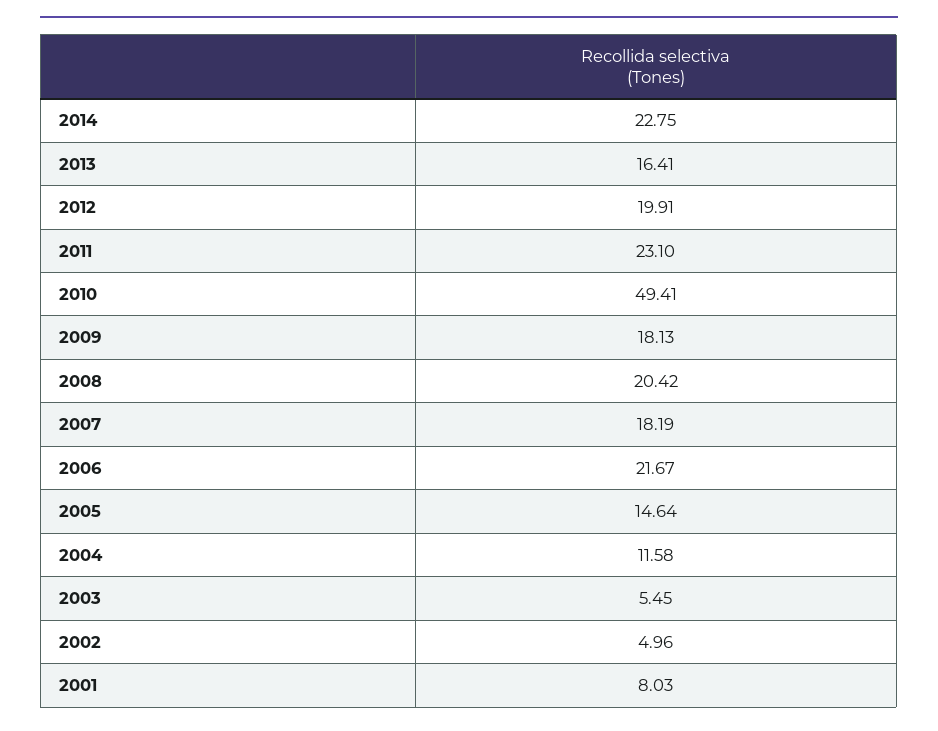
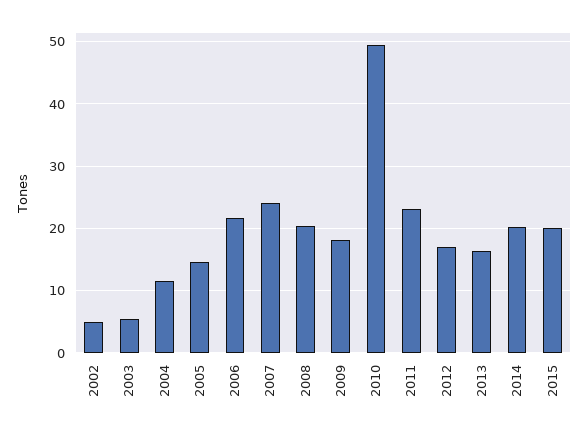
2014: 22.75 -> 20
2012: 19.91 -> 17
2007: 18.19 -> 24
2001: 8.03 -> none
2015: none -> 20

